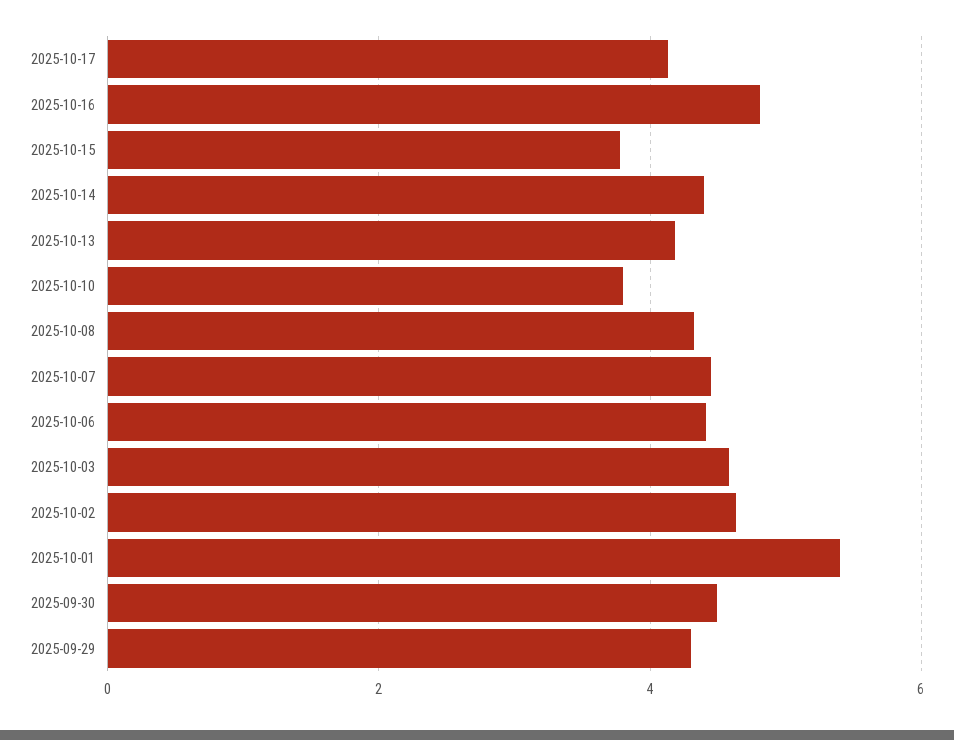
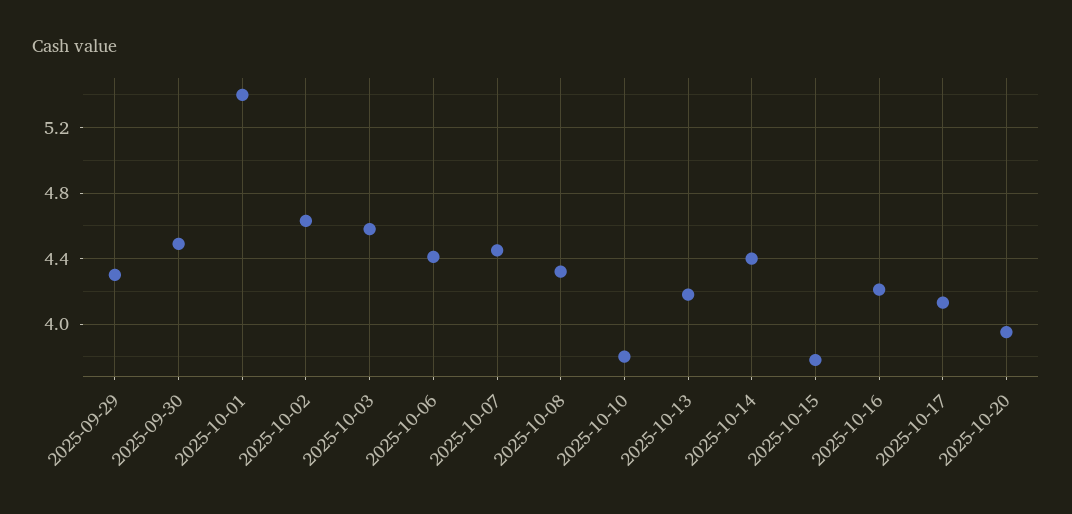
2025-10-16: 4.8 -> 4.2
2025-10-20: none -> 3.95

